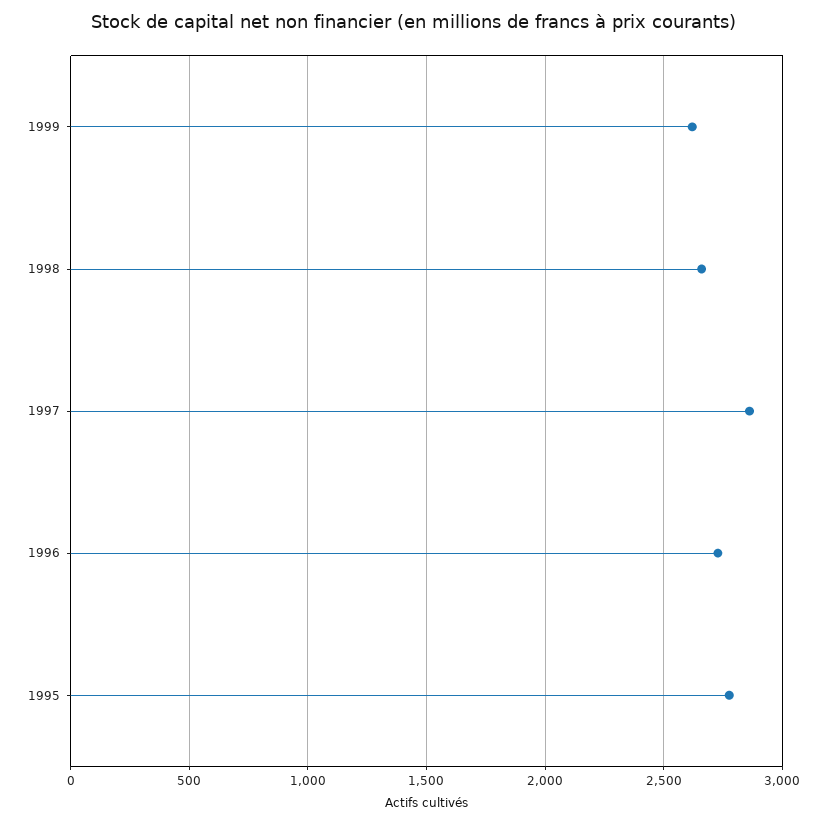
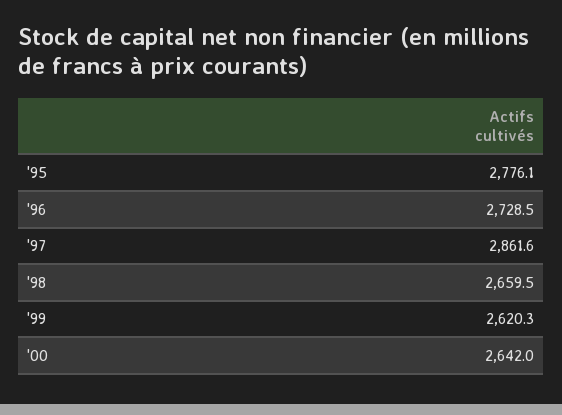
'00: none -> 2642

